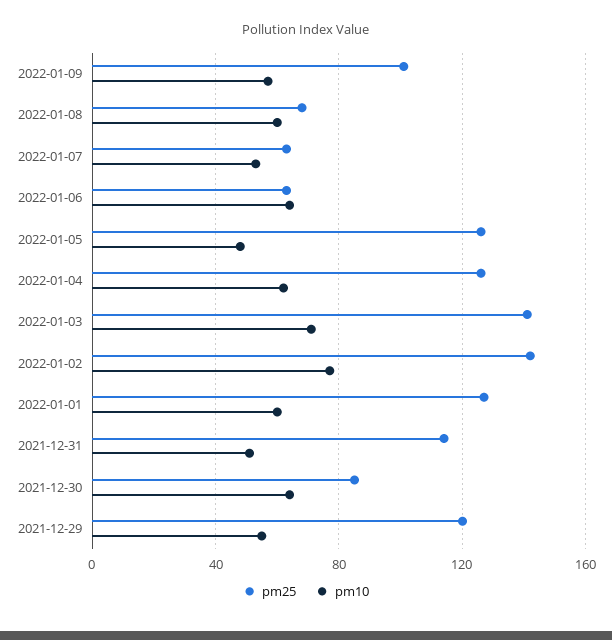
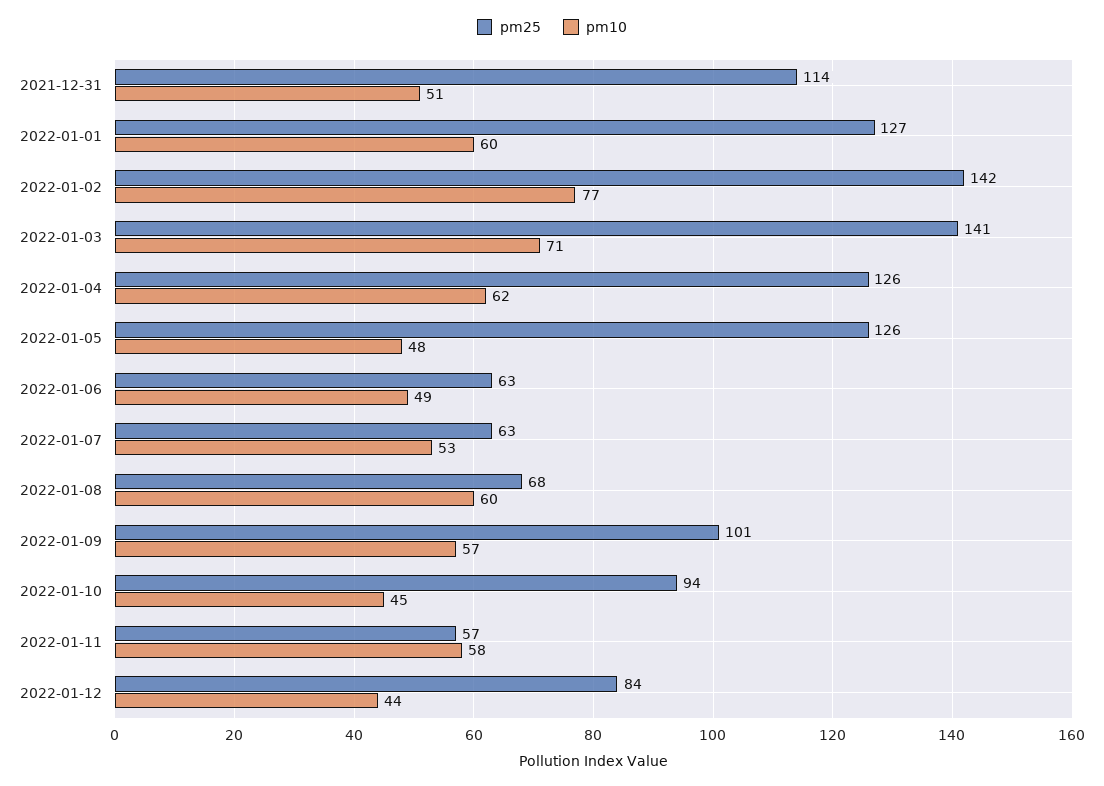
pm10, 2022-01-06: 65 -> 49
pm25, 2021-12-30: 85 -> none
pm10, 2021-12-30: 65 -> none
pm25, 2021-12-29: 120 -> none
pm10, 2021-12-29: 55 -> none
pm25, 2022-01-10: none -> 94
pm10, 2022-01-10: none -> 45
pm25, 2022-01-11: none -> 57
pm10, 2022-01-11: none -> 58
pm25, 2022-01-12: none -> 84
pm10, 2022-01-12: none -> 44

